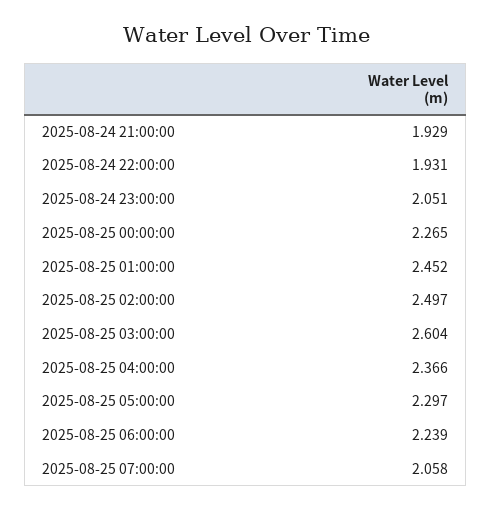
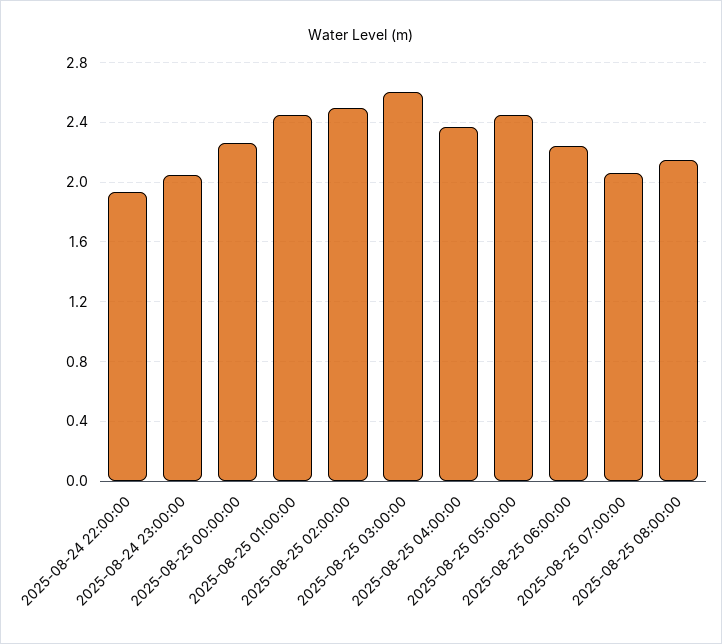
2025-08-24 21:00:00: 1.929 -> none
2025-08-25 05:00:00: 2.297 -> 2.45
2025-08-25 08:00:00: none -> 2.15

